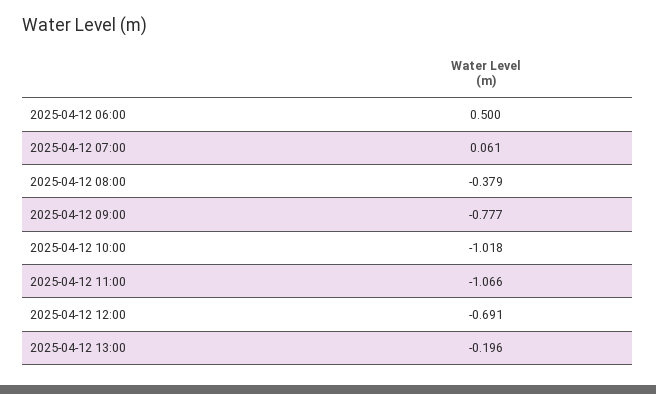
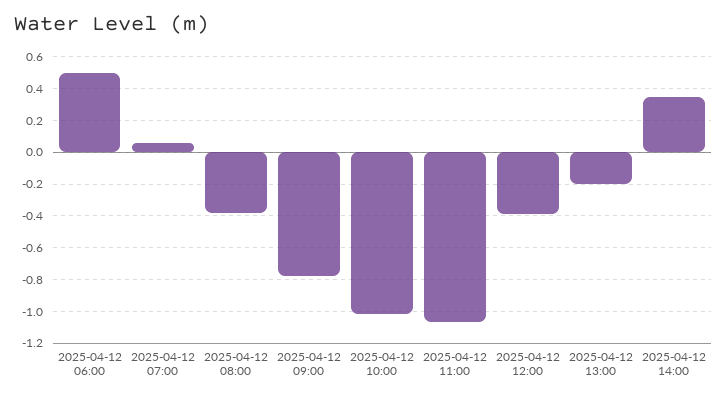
2025-04-12 12:00: -0.691 -> -0.4
2025-04-12 14:00: none -> 0.35

